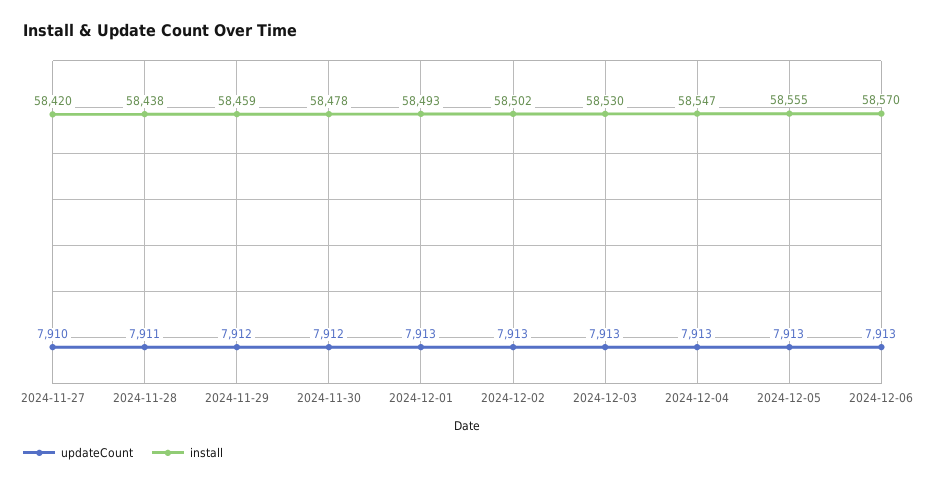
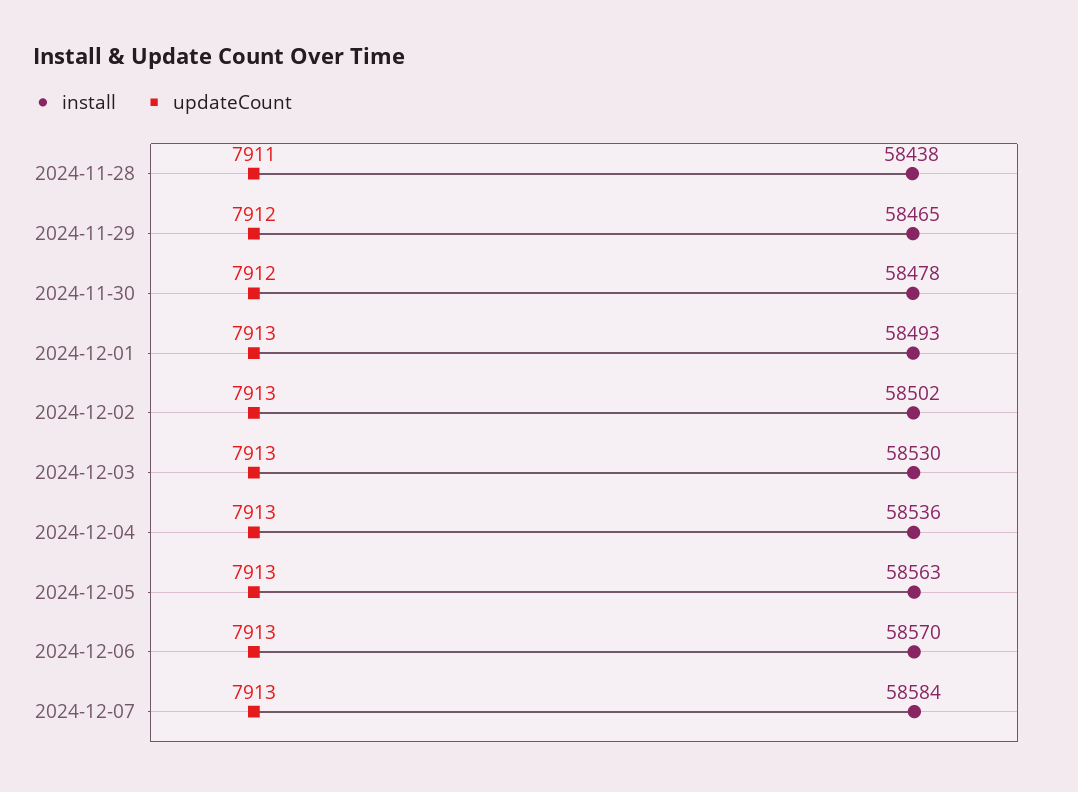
updateCount, 2024-11-27: 7910 -> none
install, 2024-11-27: 58420 -> none
install, 2024-11-29: 58459 -> 58465
install, 2024-12-04: 58547 -> 58536
install, 2024-12-05: 58555 -> 58563
install, 2024-12-07: none -> 58584
updateCount, 2024-12-07: none -> 7913

